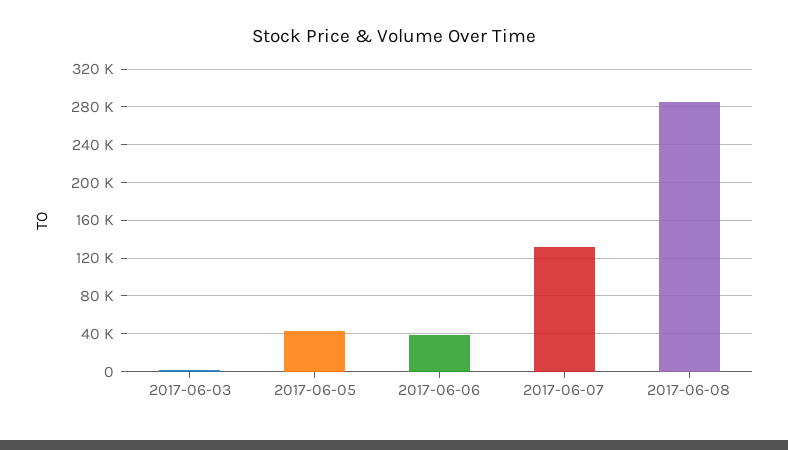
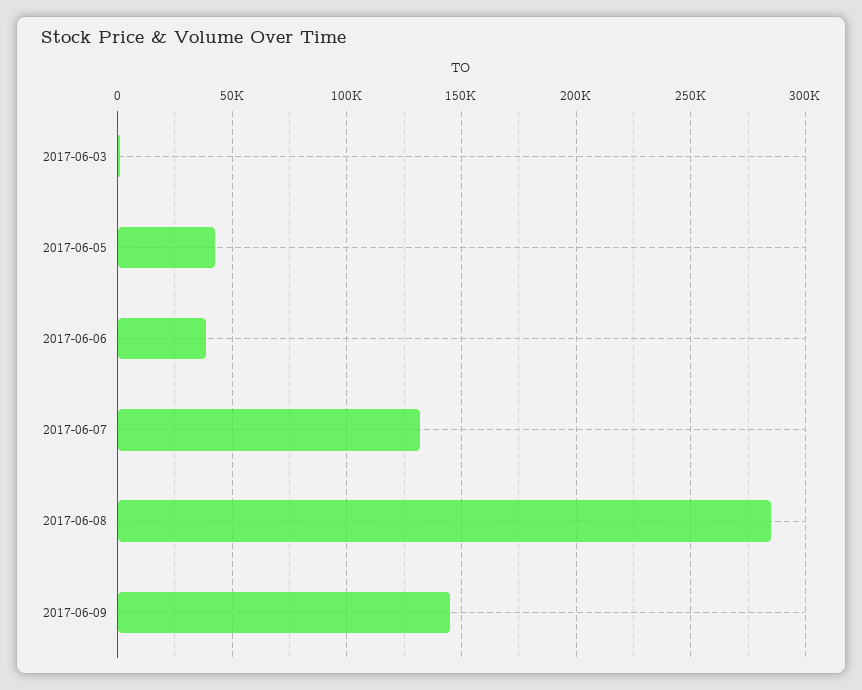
2017-06-09: none -> 145000

